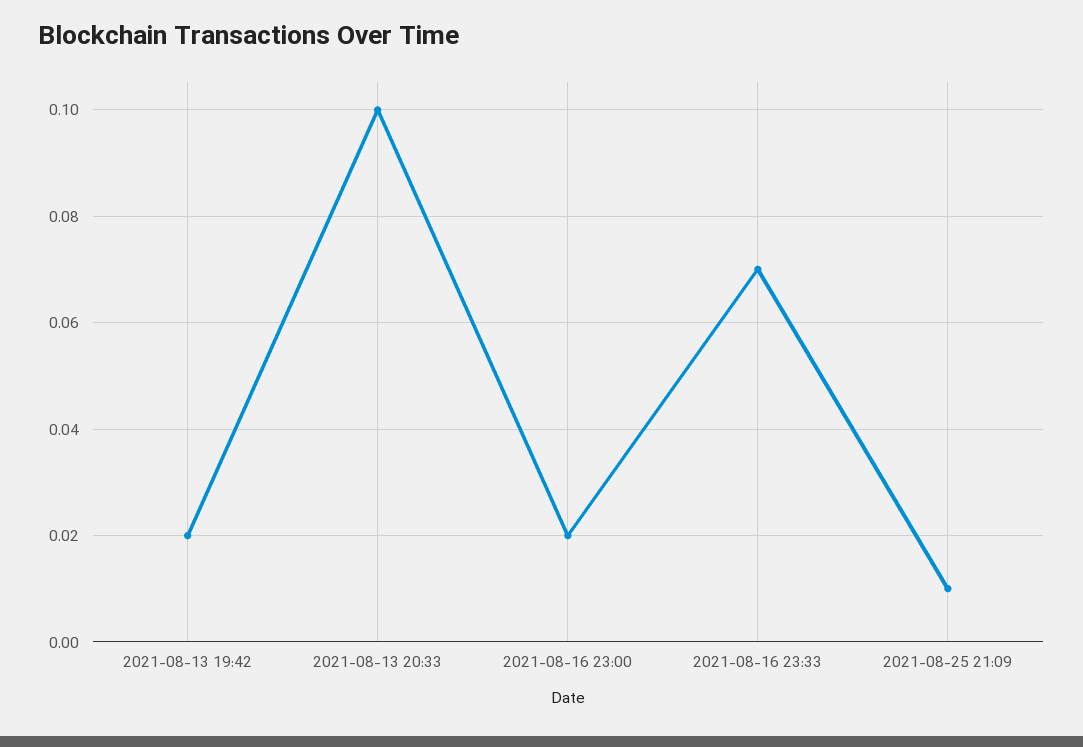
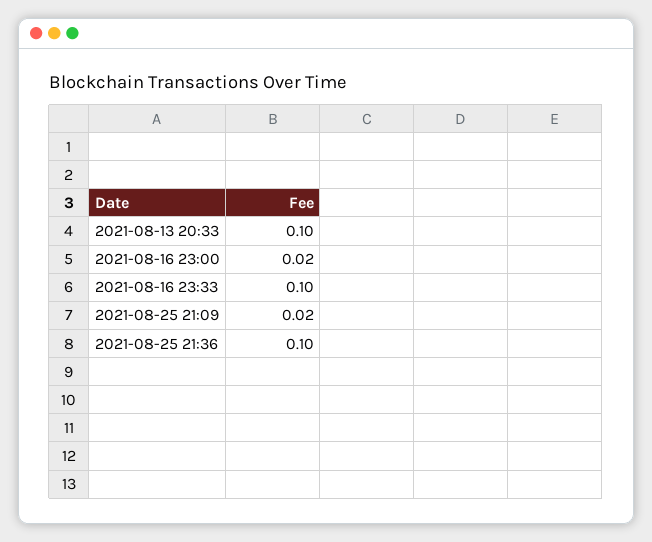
2021-08-13 19:42: 0.02 -> none
2021-08-16 23:33: 0.07 -> 0.1
2021-08-25 21:09: 0.01 -> 0.02
2021-08-25 21:36: none -> 0.1

